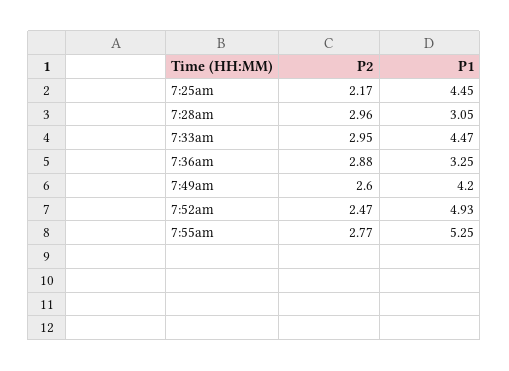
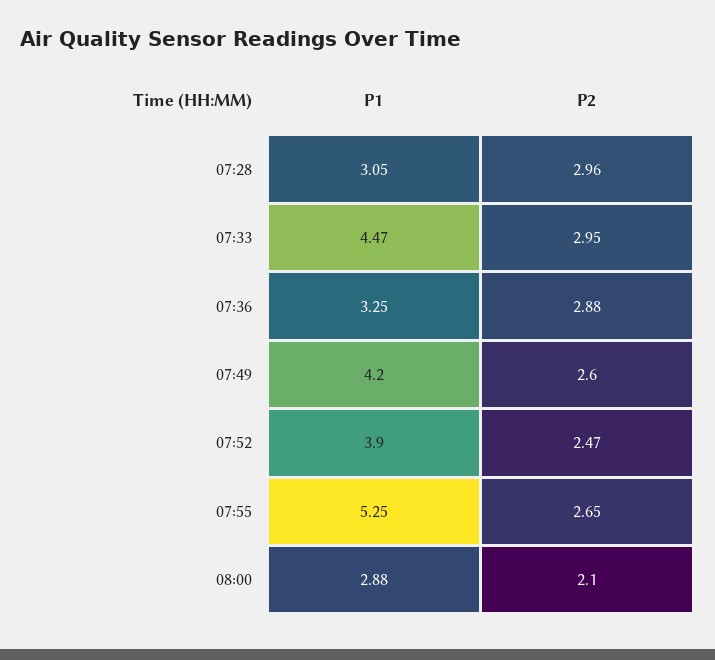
P2, 7:25am: 2.17 -> none
P1, 7:25am: 4.45 -> none
P1, 7:52am: 4.93 -> 3.9
P2, 7:55am: 2.77 -> 2.65
P1, 08:00: none -> 2.88
P2, 08:00: none -> 2.1

